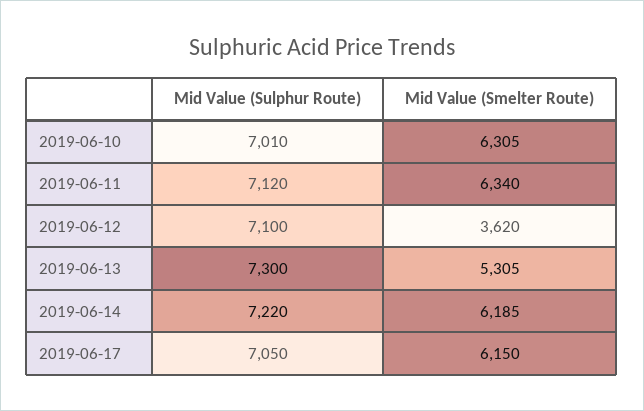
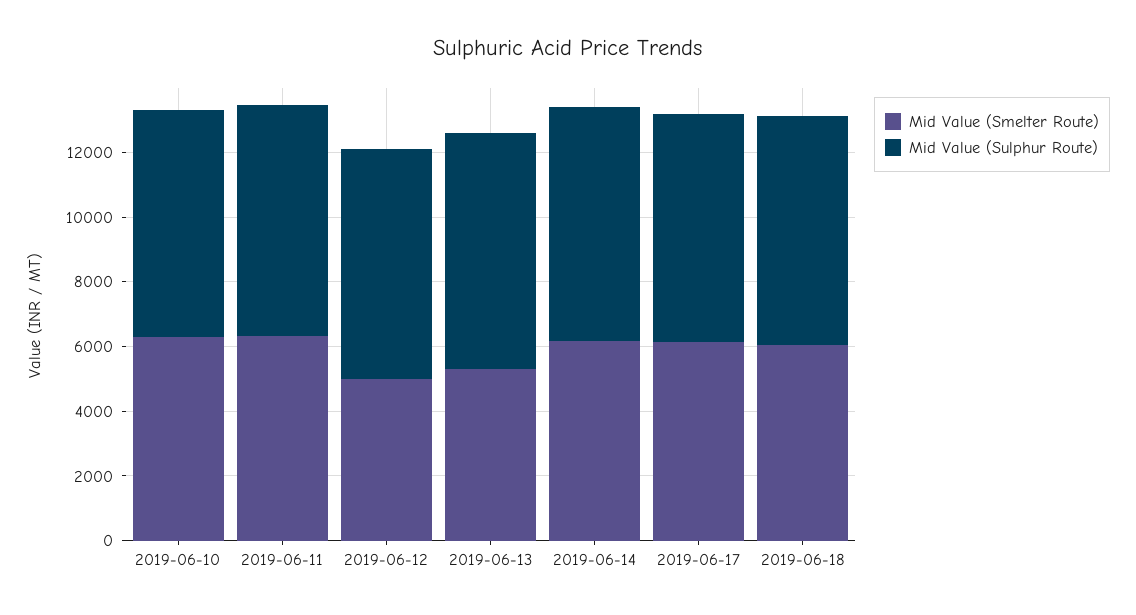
Mid Value (Smelter Route), 2019-06-12: 3620 -> 5000
Mid Value (Smelter Route), 2019-06-18: none -> 6000
Mid Value (Sulphur Route), 2019-06-18: none -> 7000

